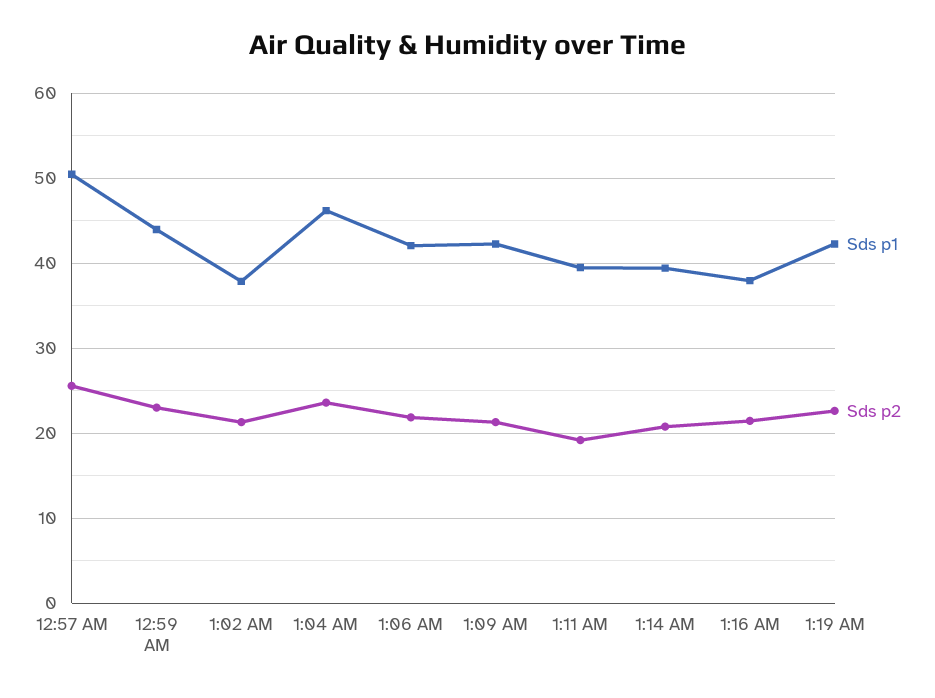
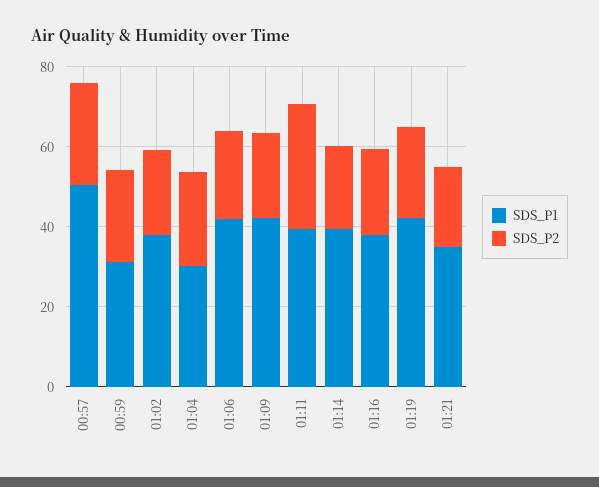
Sds p1, 12:59 AM: 44 -> 30
Sds p1, 1:04 AM: 46 -> 30
Sds p2, 1:11 AM: 19 -> 30
Sds p1, 01:21: none -> 35
Sds p2, 01:21: none -> 20

